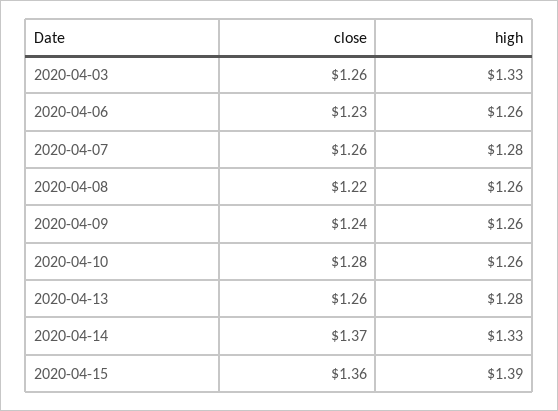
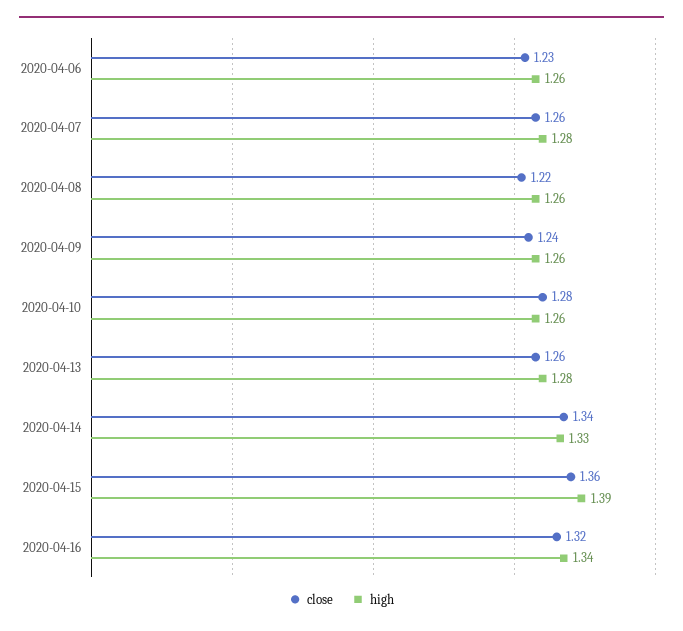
close, 2020-04-03: 1.26 -> none
high, 2020-04-03: 1.33 -> none
close, 2020-04-14: 1.37 -> 1.34
close, 2020-04-16: none -> 1.32
high, 2020-04-16: none -> 1.34

